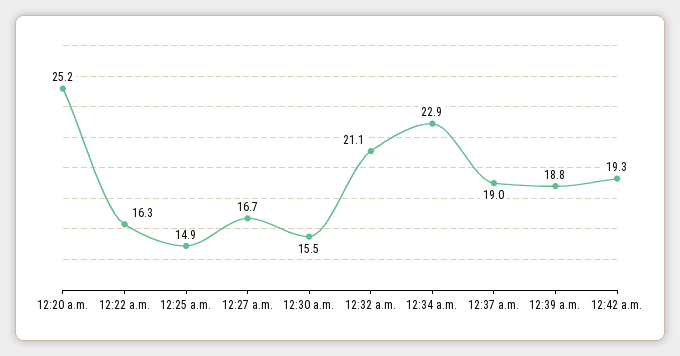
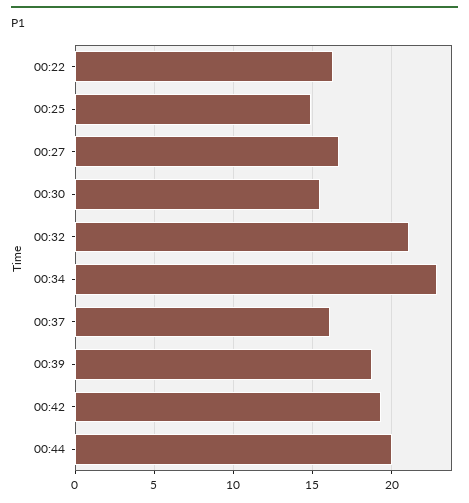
12:20 a.m.: 25.2 -> none
12:37 a.m.: 19 -> 16
00:44: none -> 20

